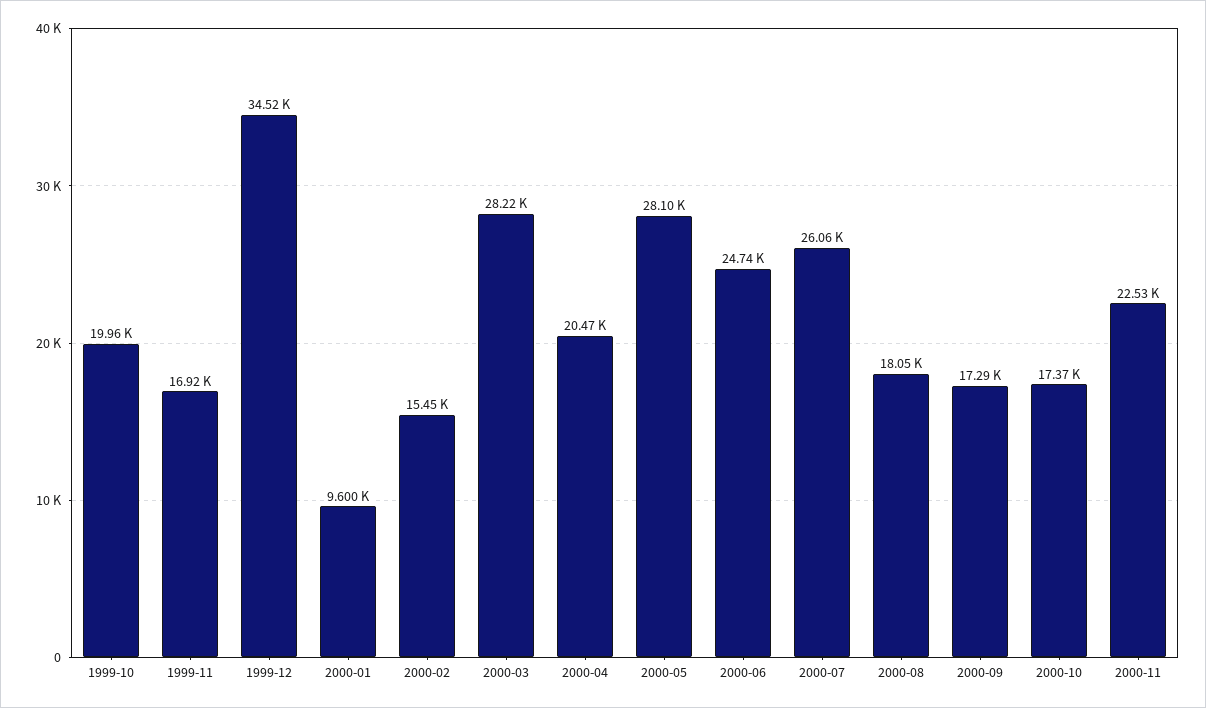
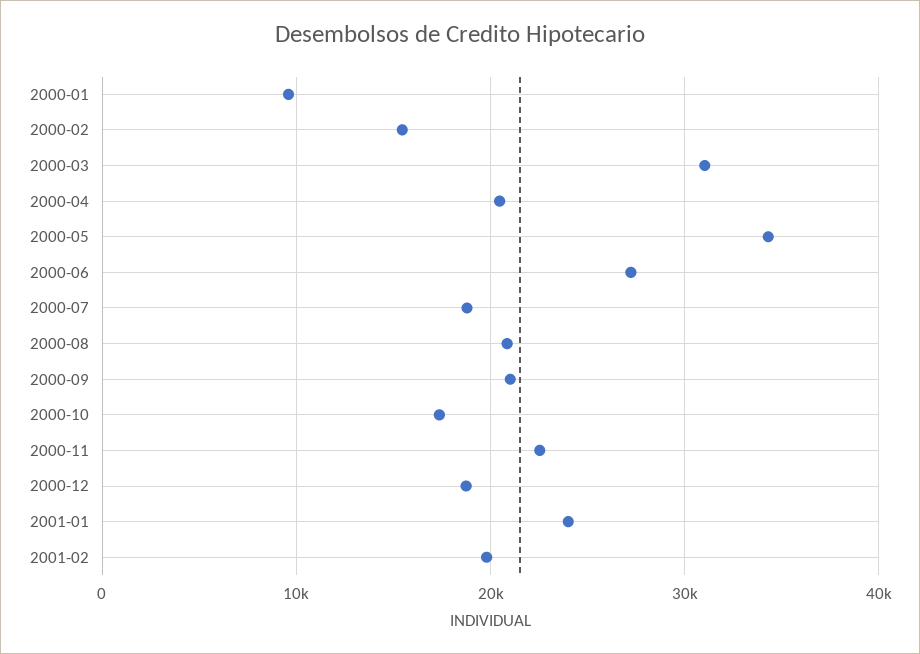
1999-10: 19960 -> none
1999-11: 16920 -> none
1999-12: 34520 -> none
2000-03: 28220 -> 31000
2000-05: 28100 -> 34000
2000-06: 24740 -> 27000
2000-07: 26060 -> 19000
2000-08: 18050 -> 21000
2000-09: 17290 -> 21000
2000-12: none -> 19000
2001-01: none -> 24000
2001-02: none -> 20000

